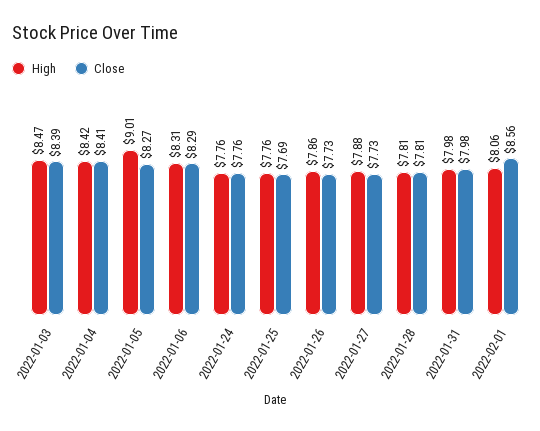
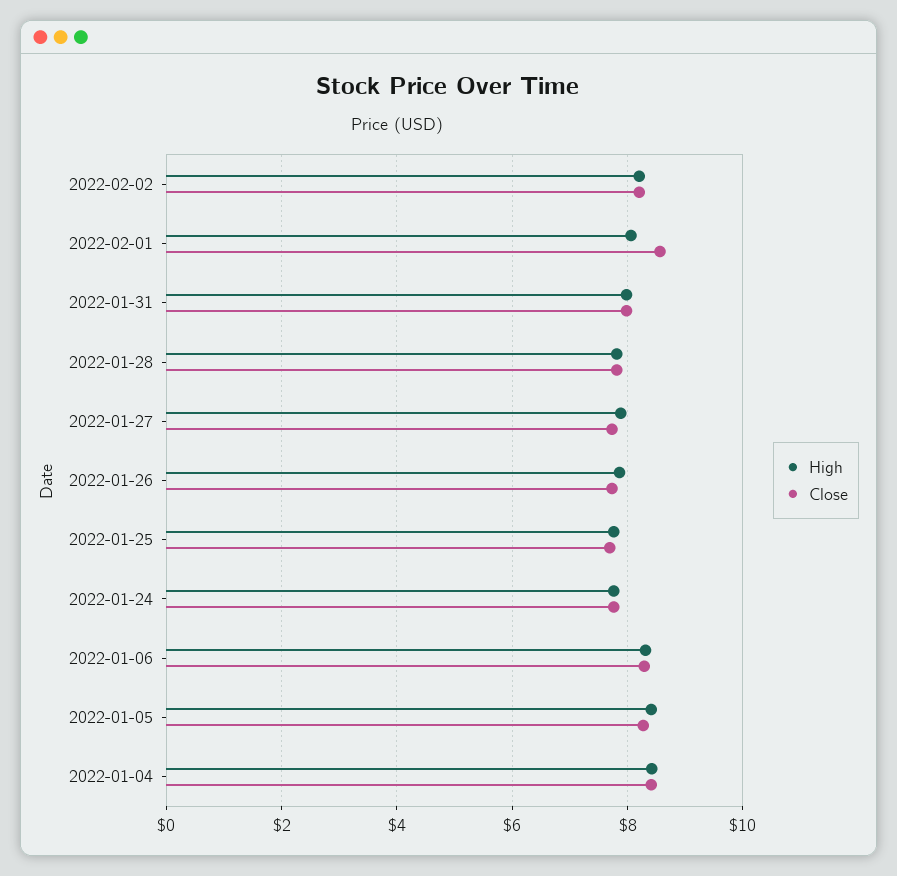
High, 2022-01-03: 8.47 -> none
Close, 2022-01-03: 8.39 -> none
High, 2022-01-05: 9.01 -> 8.4
High, 2022-02-02: none -> 8.2
Close, 2022-02-02: none -> 8.2

